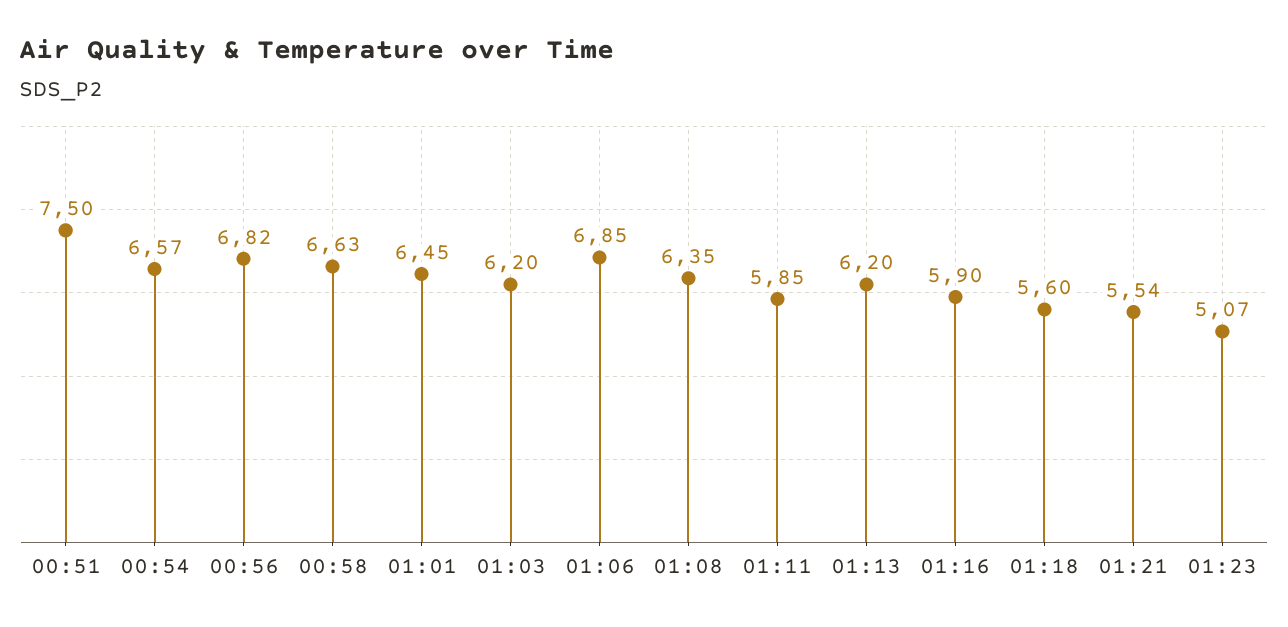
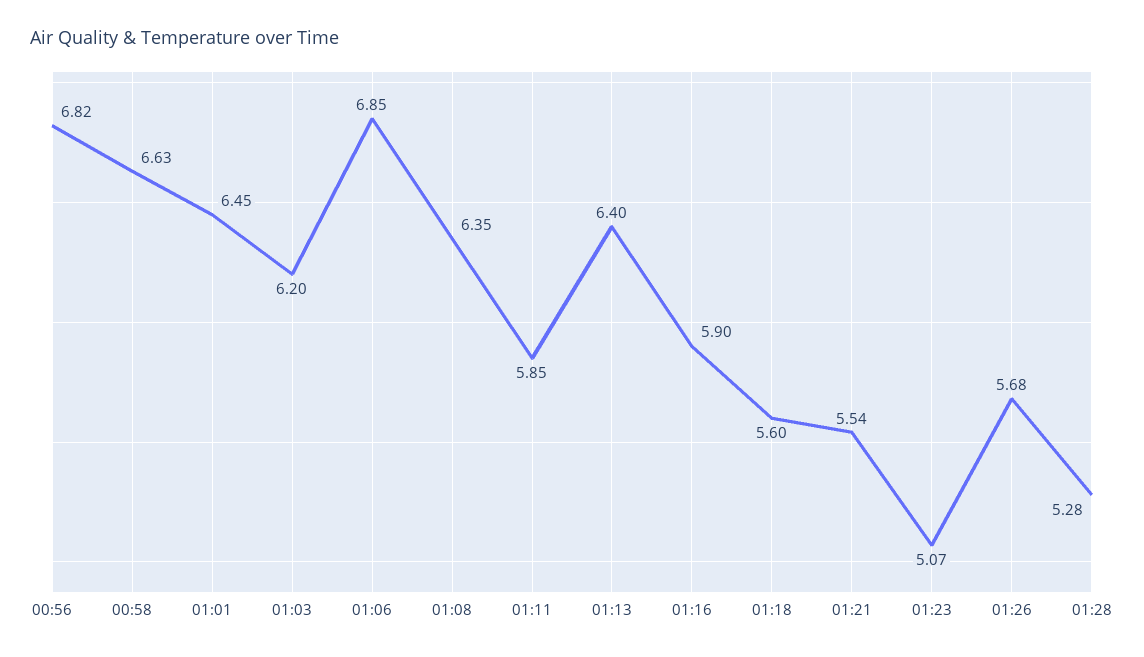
00:51: 7.5 -> none
00:54: 6.57 -> none
01:13: 6.2 -> 6.4
01:26: none -> 5.68
01:28: none -> 5.28

